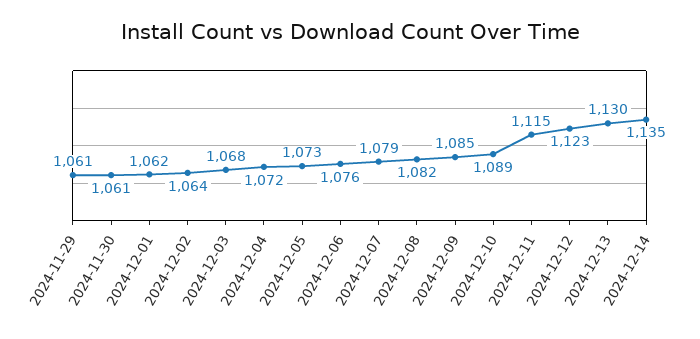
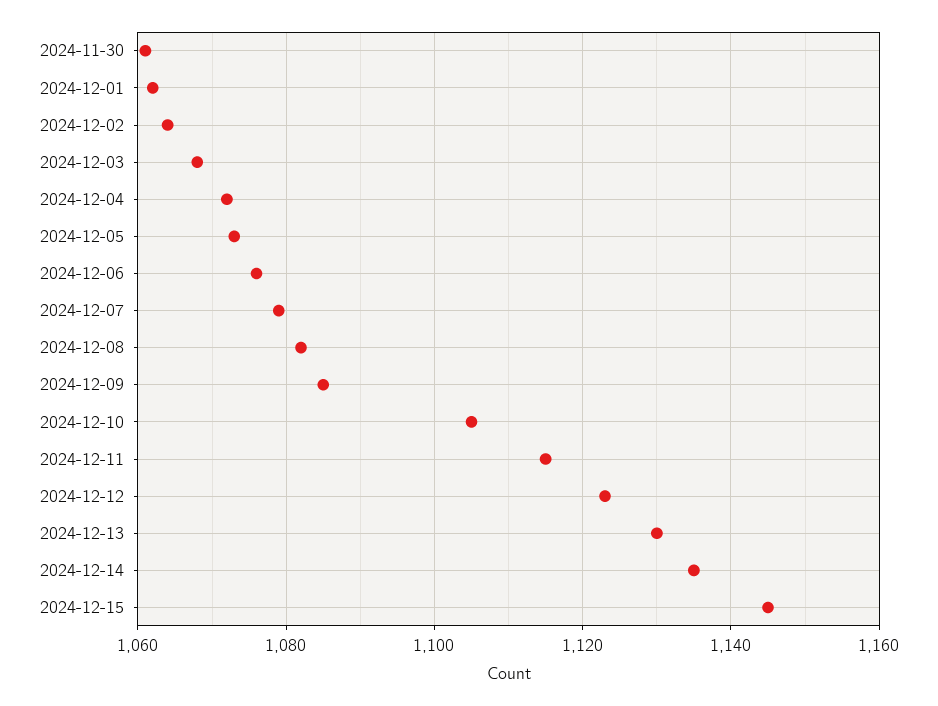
2024-11-29: 1061 -> none
2024-12-10: 1089 -> 1105
2024-12-15: none -> 1145

